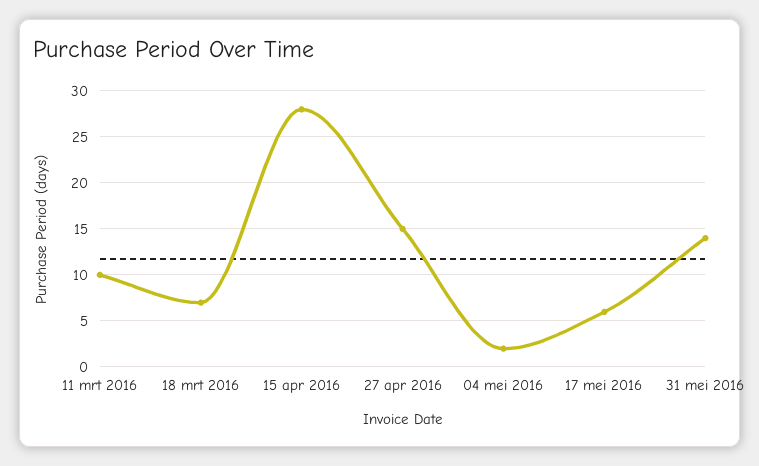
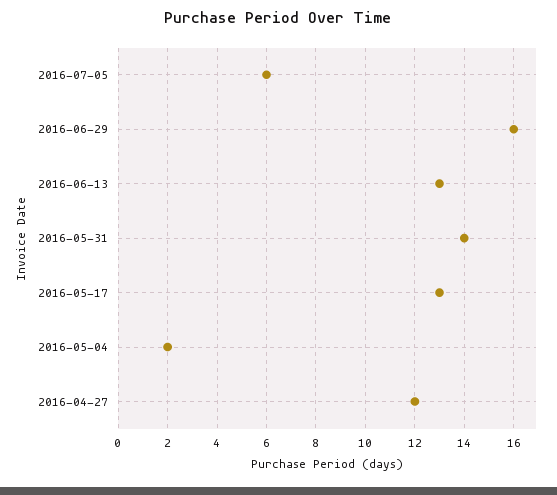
11 mrt 2016: 10 -> none
18 mrt 2016: 7 -> none
15 apr 2016: 28 -> none
27 apr 2016: 15 -> 12
17 mei 2016: 6 -> 13
2016-07-05: none -> 6
2016-06-29: none -> 16
2016-06-13: none -> 13

